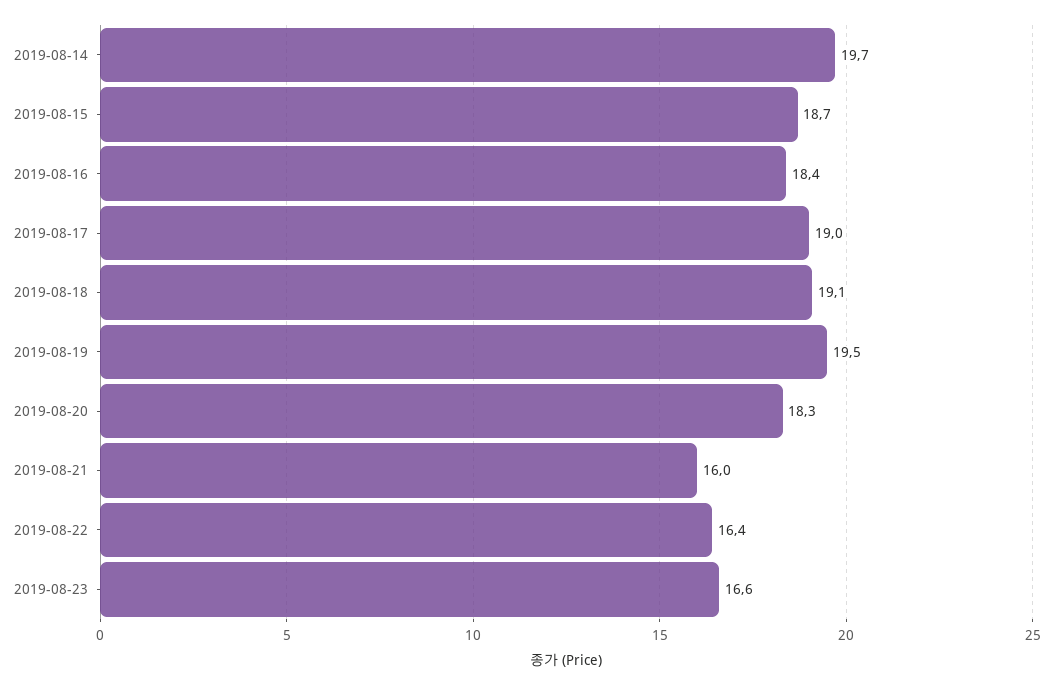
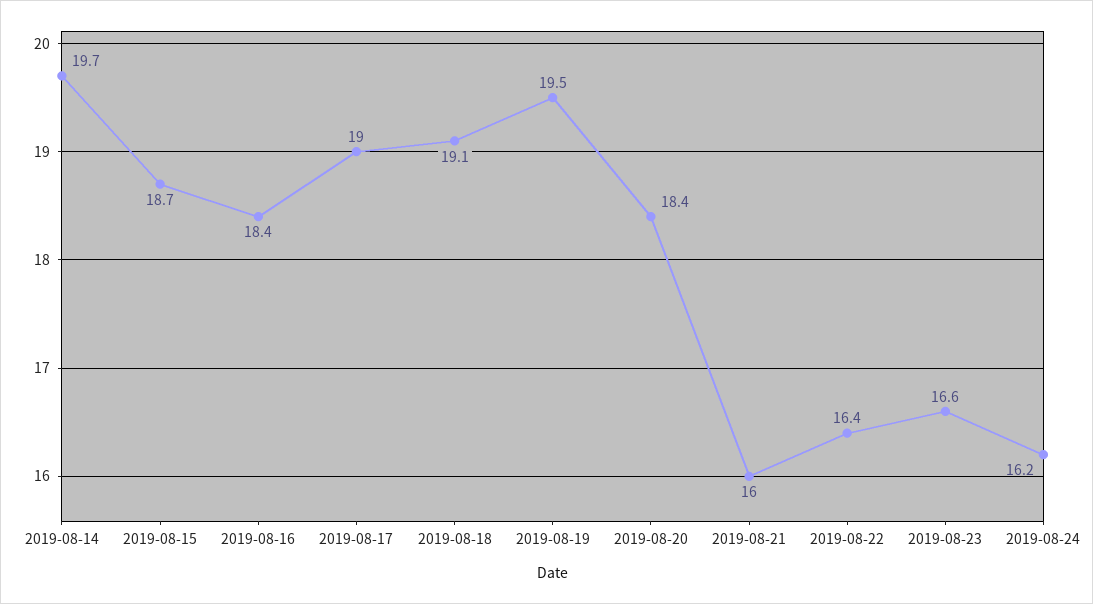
2019-08-20: 18.3 -> 18.4
2019-08-24: none -> 16.2

